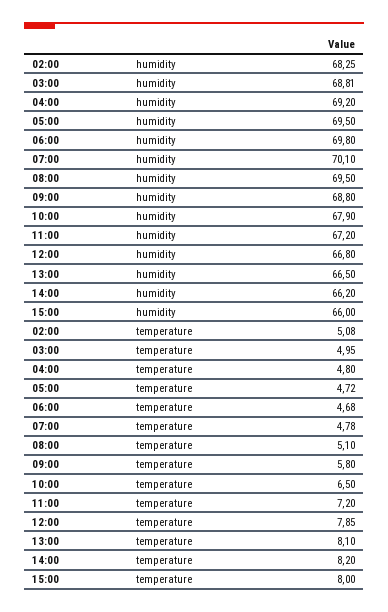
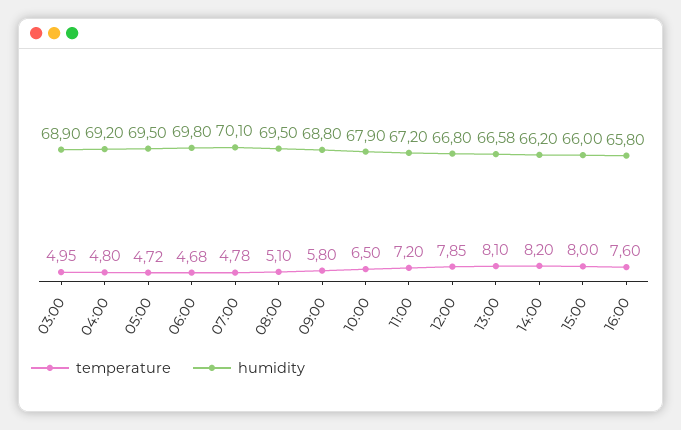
humidity, 02:00: 68.25 -> none
humidity, 03:00: 68.81 -> 68.9
humidity, 13:00: 66.5 -> 66.58
temperature, 02:00: 5.08 -> none
temperature, 16:00: none -> 7.6
humidity, 16:00: none -> 65.8

